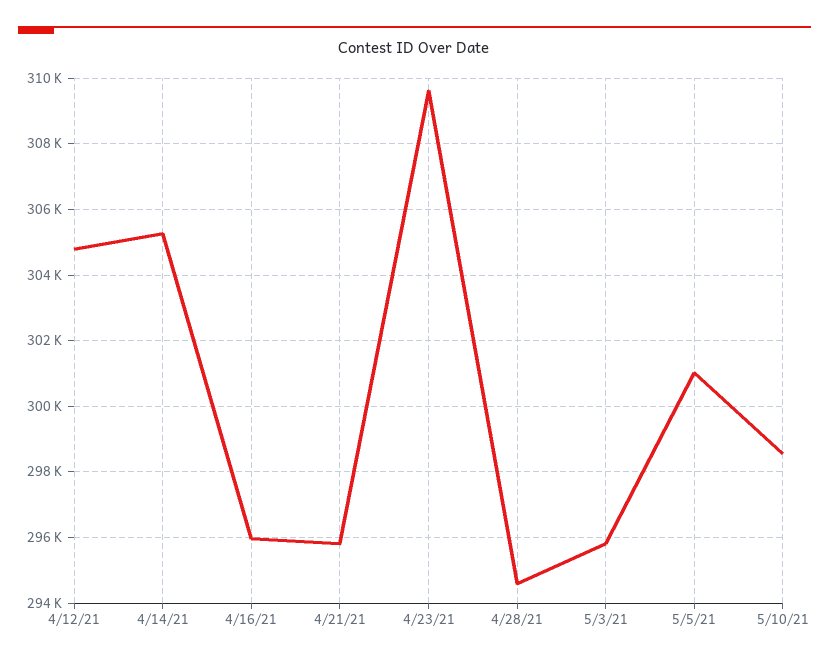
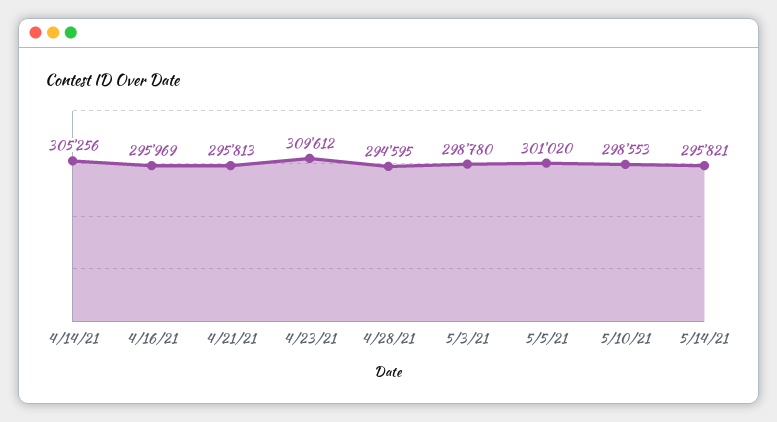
4/12/21: 304800 -> none
5/3/21: 295800 -> 298780
5/14/21: none -> 295821

